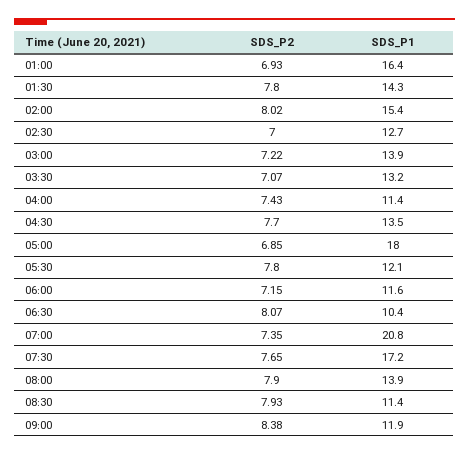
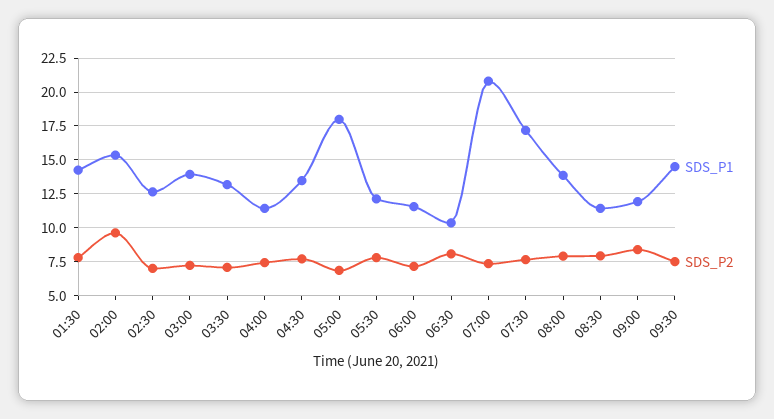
SDS_P2, 01:00: 6.93 -> none
SDS_P1, 01:00: 16.4 -> none
SDS_P2, 02:00: 8.02 -> 9.5
SDS_P1, 09:30: none -> 14.5
SDS_P2, 09:30: none -> 7.5

